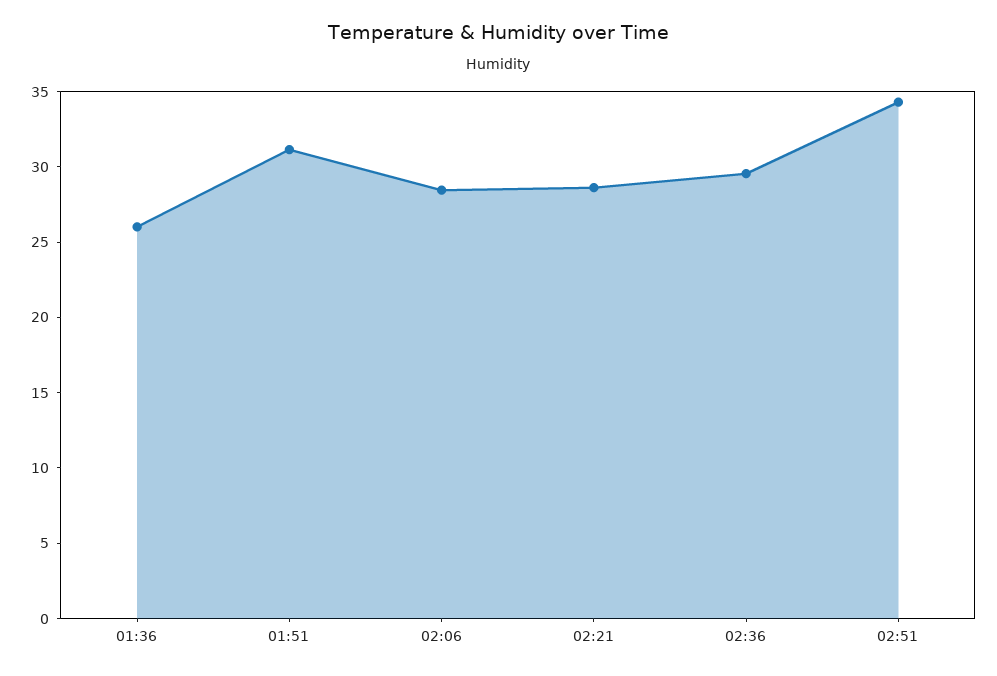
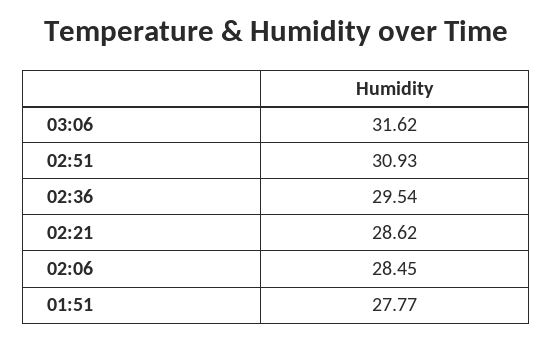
01:36: 26 -> none
01:51: 31 -> 27.77
02:51: 34 -> 30.93
03:06: none -> 31.62

